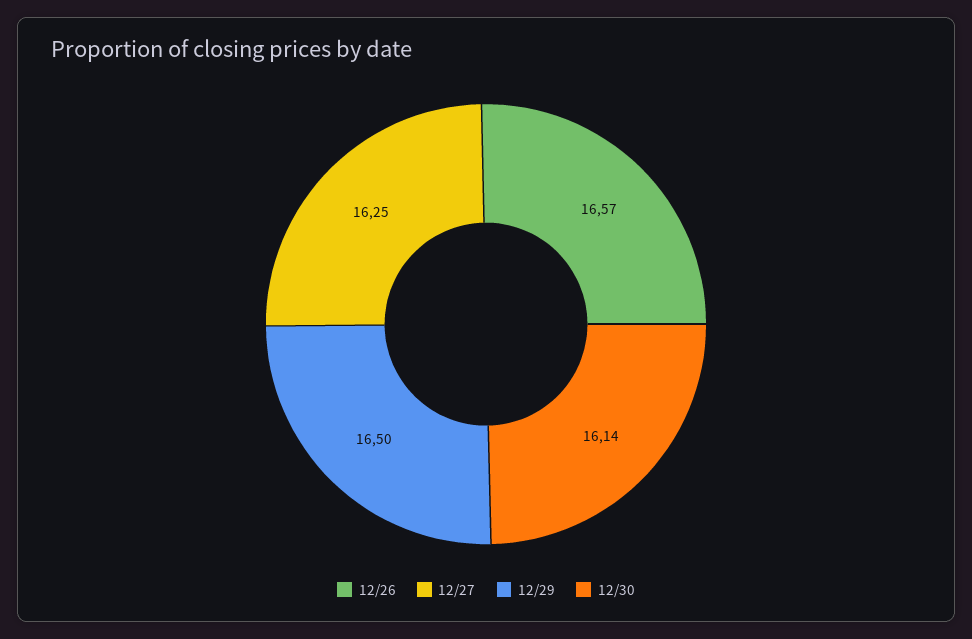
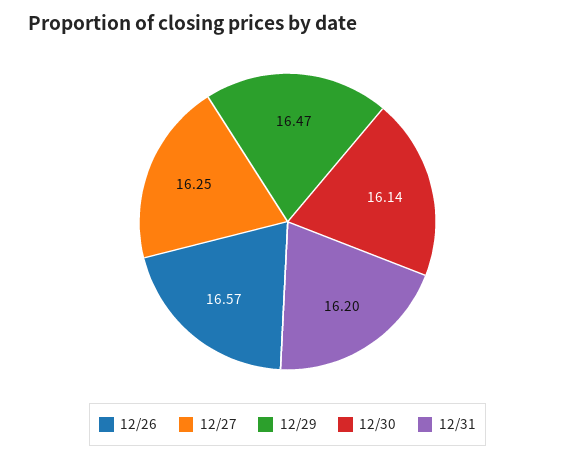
12/29: 16.5 -> 16.47
12/31: none -> 16.2

